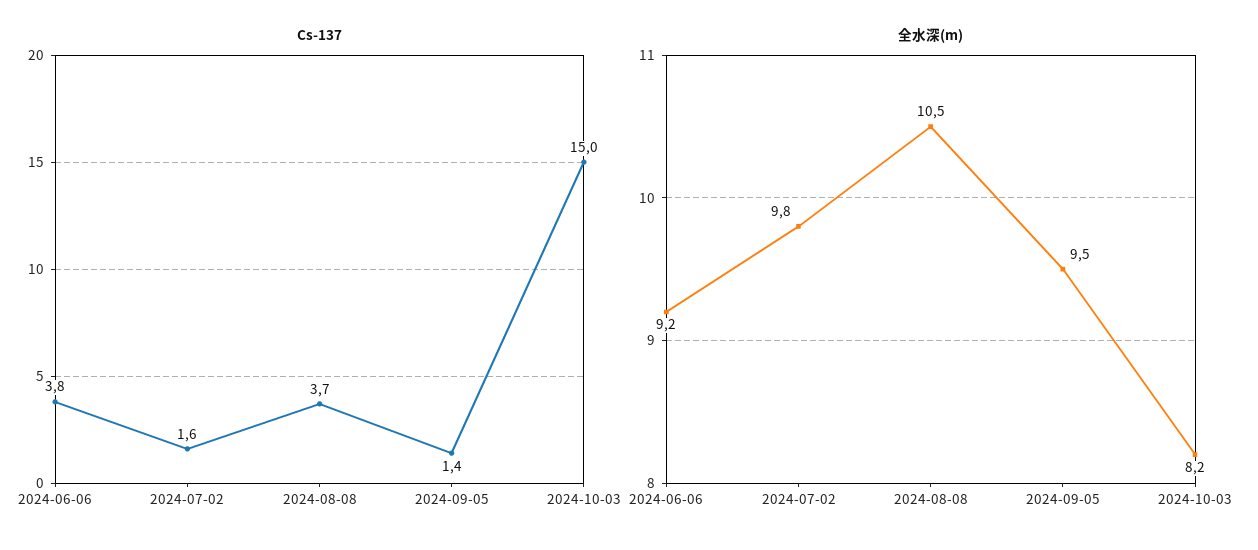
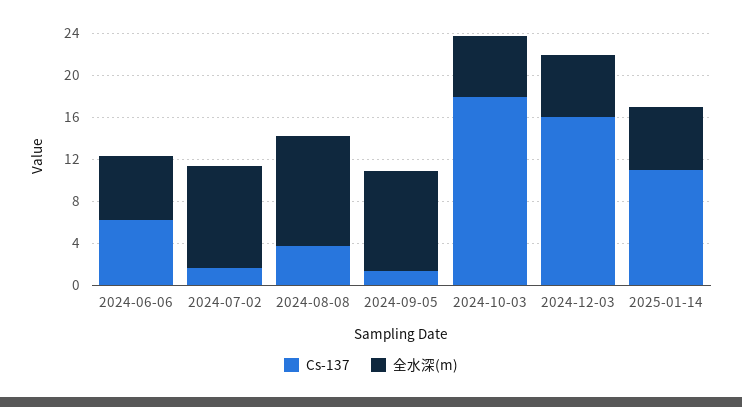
Cs-137, 2024-06-06: 3.8 -> 6
Cs-137, 2024-10-03: 15 -> 18
全水深(m), 2024-06-06: 9.2 -> 6
全水深(m), 2024-10-03: 8.2 -> 6
Cs-137, 2024-12-03: none -> 16
全水深(m), 2024-12-03: none -> 6
Cs-137, 2025-01-14: none -> 11
全水深(m), 2025-01-14: none -> 6

